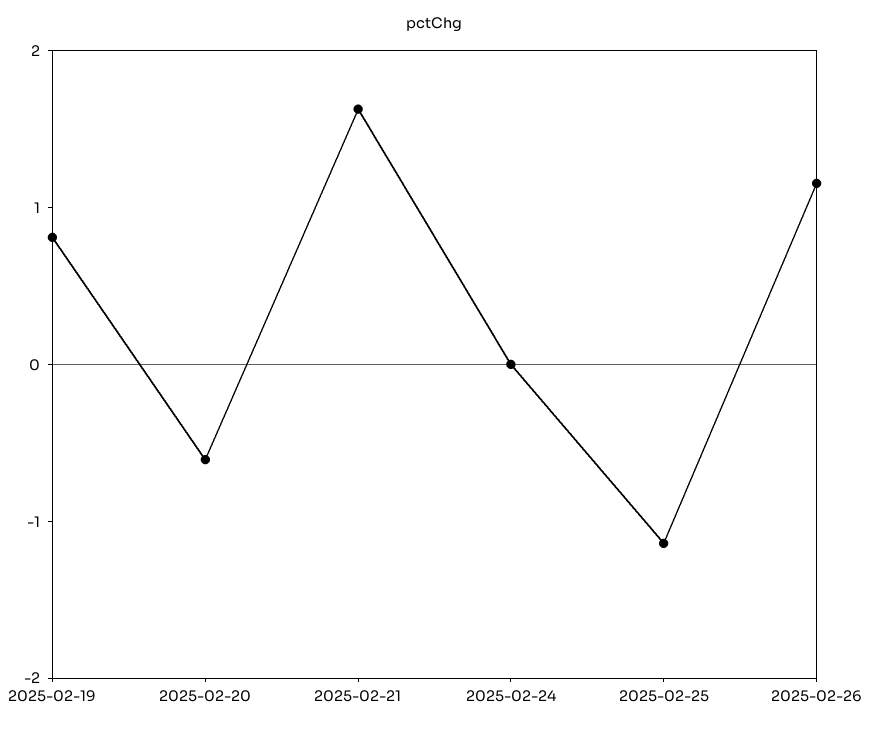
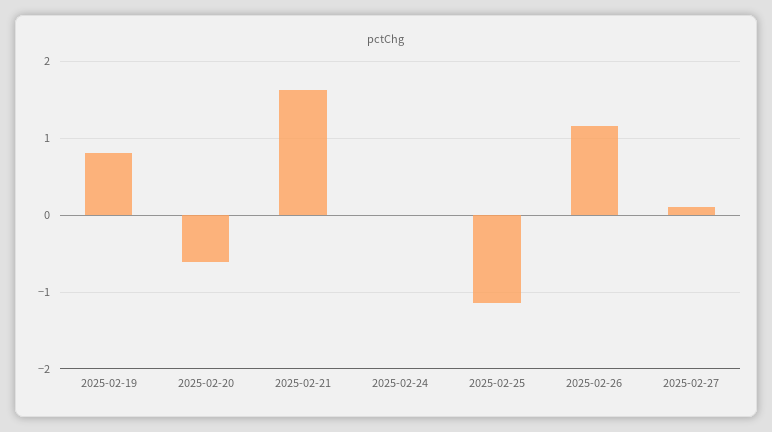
2025-02-27: none -> 0.1

